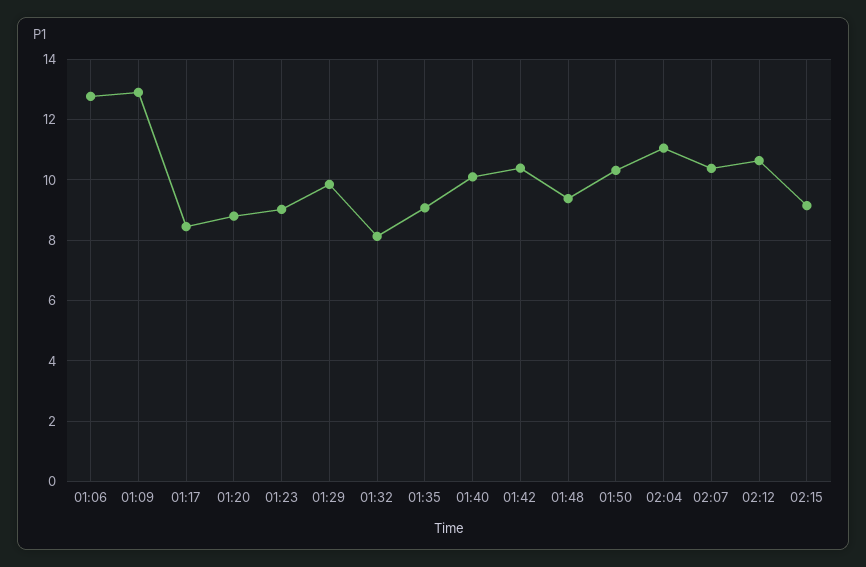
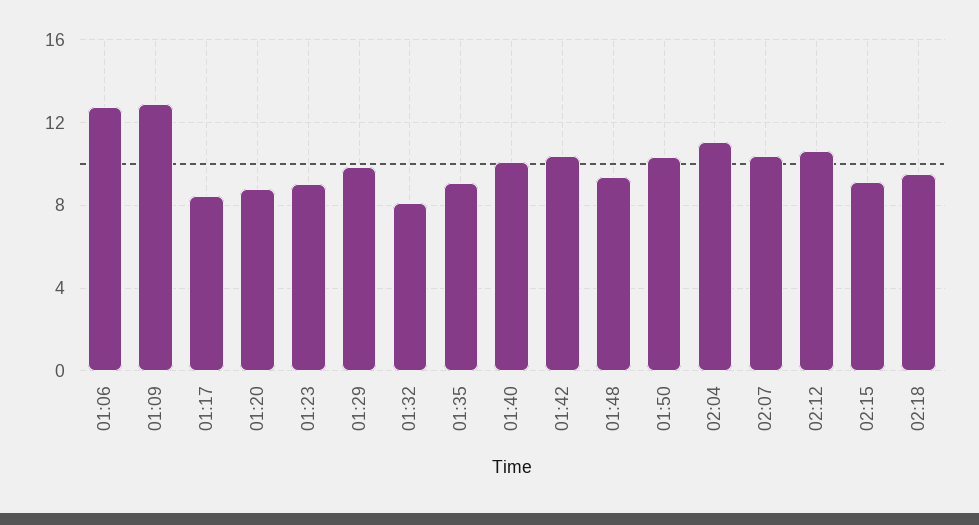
02:18: none -> 9.5

